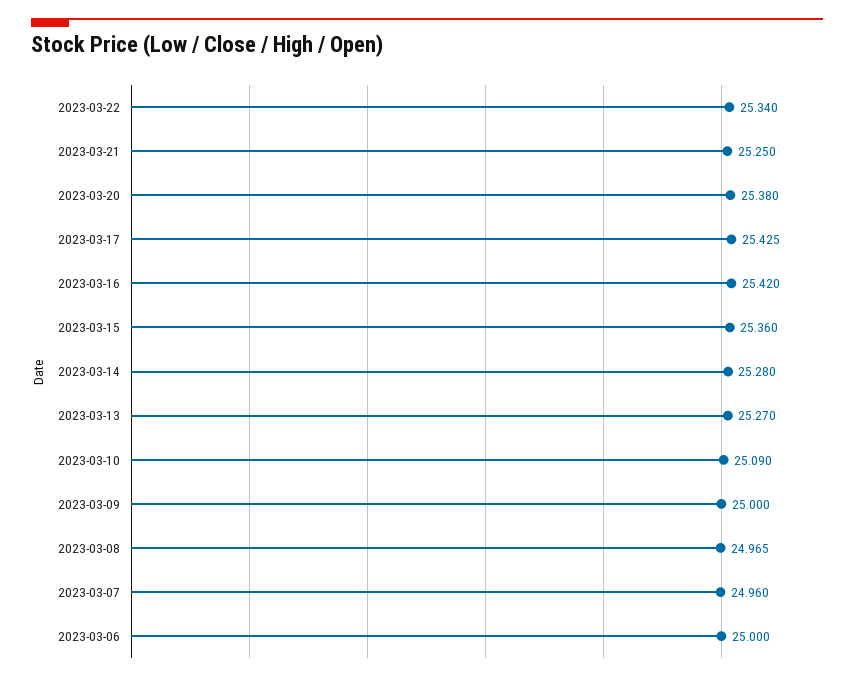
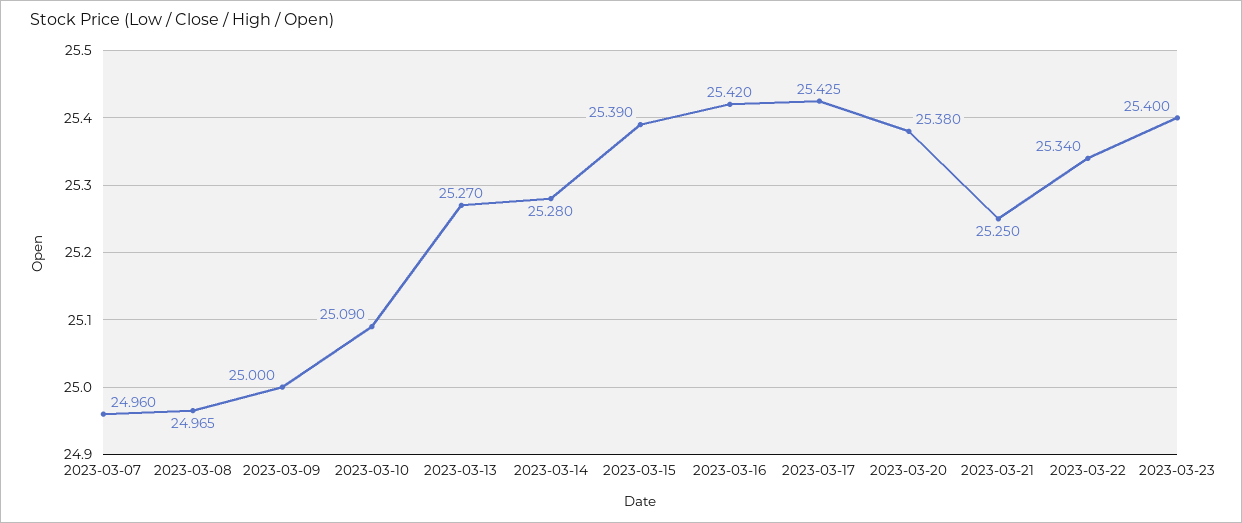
2023-03-15: 25.36 -> 25.39
2023-03-06: 25 -> none
2023-03-23: none -> 25.4

